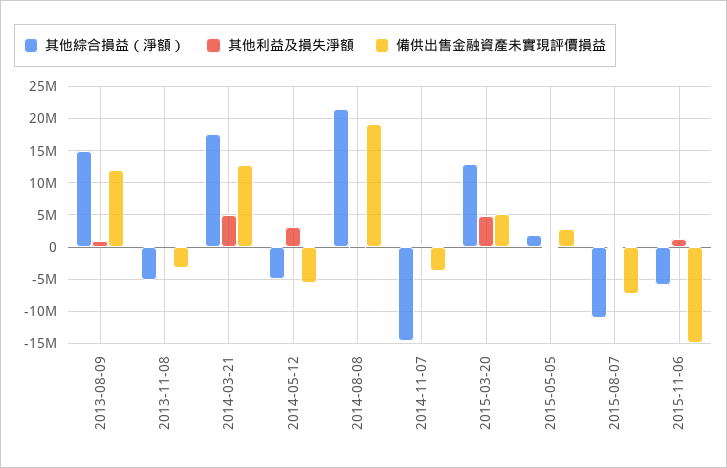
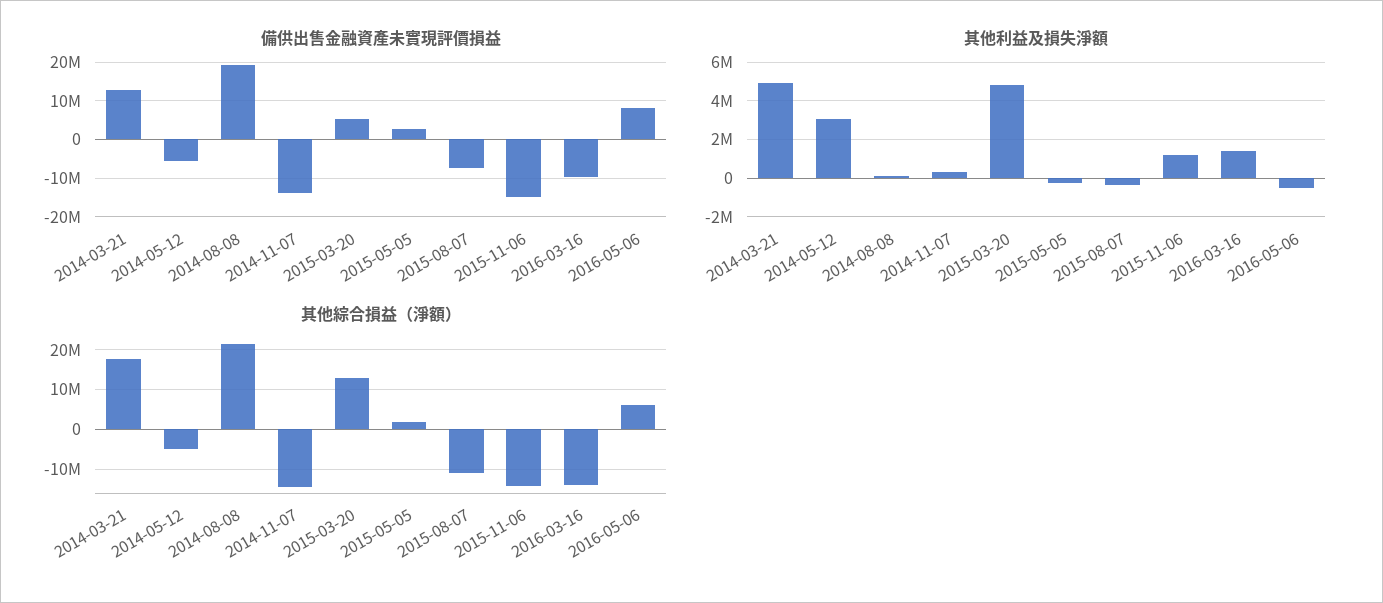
其他綜合損益（淨額）, 2013-08-09: 15000000 -> none
其他利益及損失淨額, 2013-08-09: 1000000 -> none
備供出售金融資產未實現評價損益, 2013-08-09: 12000000 -> none
其他綜合損益（淨額）, 2013-11-08: -5000000 -> none
其他利益及損失淨額, 2013-11-08: 0 -> none
備供出售金融資產未實現評價損益, 2013-11-08: -3000000 -> none
備供出售金融資產未實現評價損益, 2014-11-07: -4000000 -> -14000000
其他綜合損益（淨額）, 2015-11-06: -6000000 -> -14000000
備供出售金融資產未實現評價損益, 2016-03-16: none -> -10000000
備供出售金融資產未實現評價損益, 2016-05-06: none -> 8000000
其他利益及損失淨額, 2016-03-16: none -> 1500000
其他利益及損失淨額, 2016-05-06: none -> -500000
其他綜合損益（淨額）, 2016-03-16: none -> -14000000
其他綜合損益（淨額）, 2016-05-06: none -> 6000000

